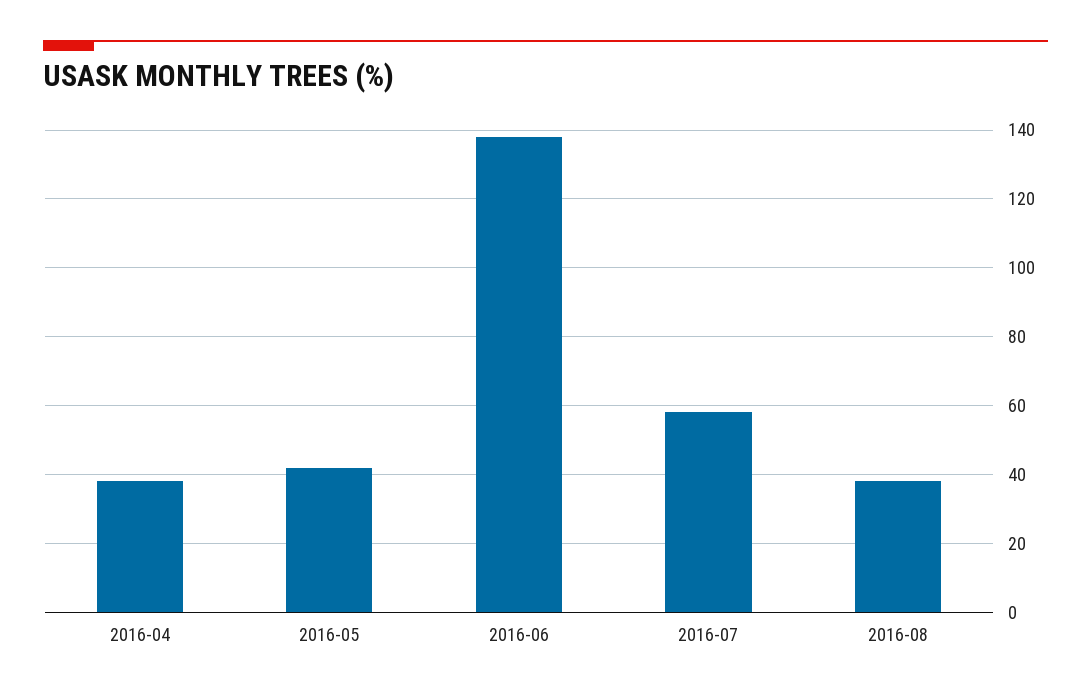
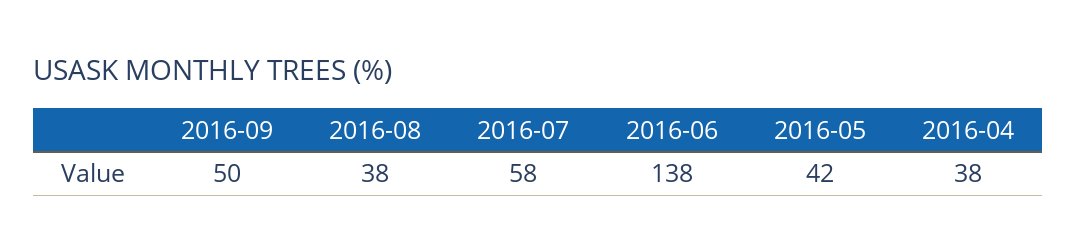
2016-09: none -> 50

